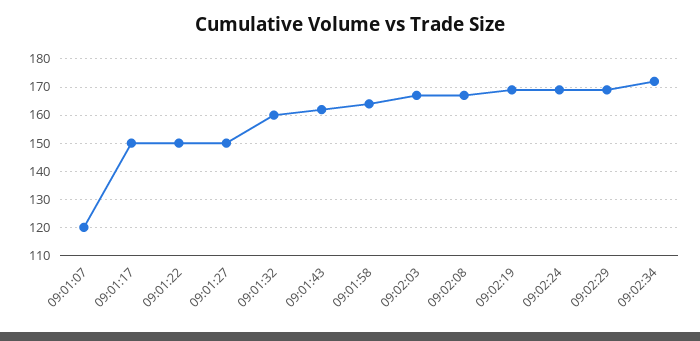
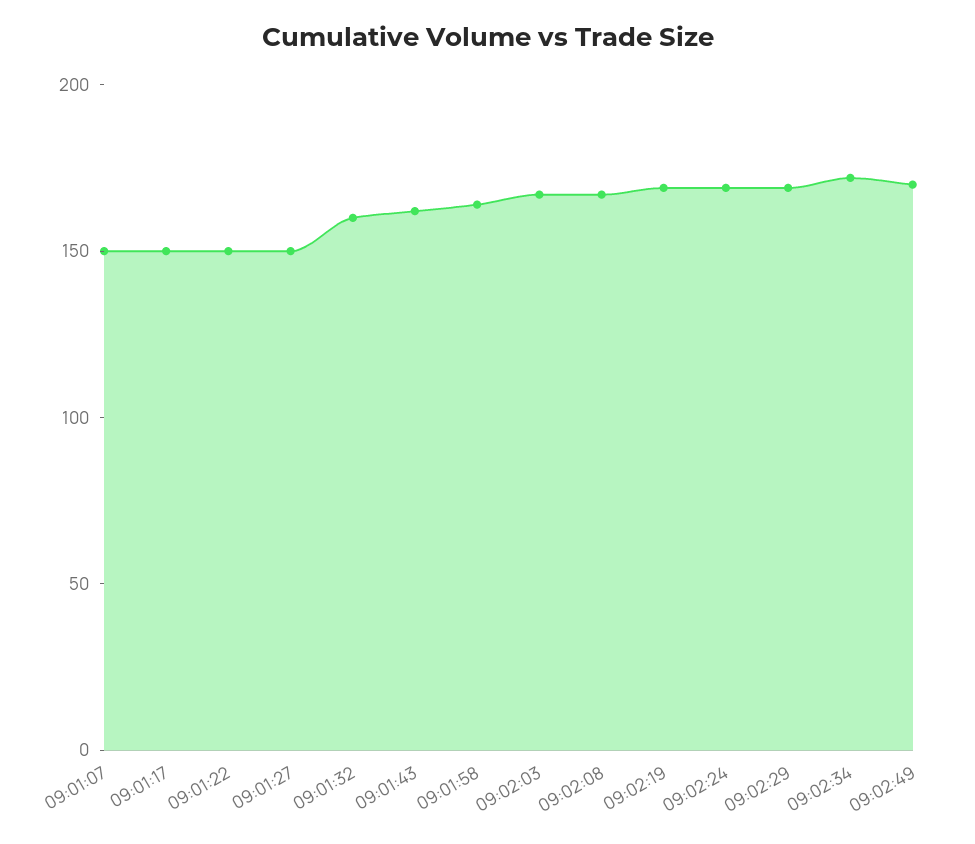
09:01:07: 120 -> 150
09:02:49: none -> 170

